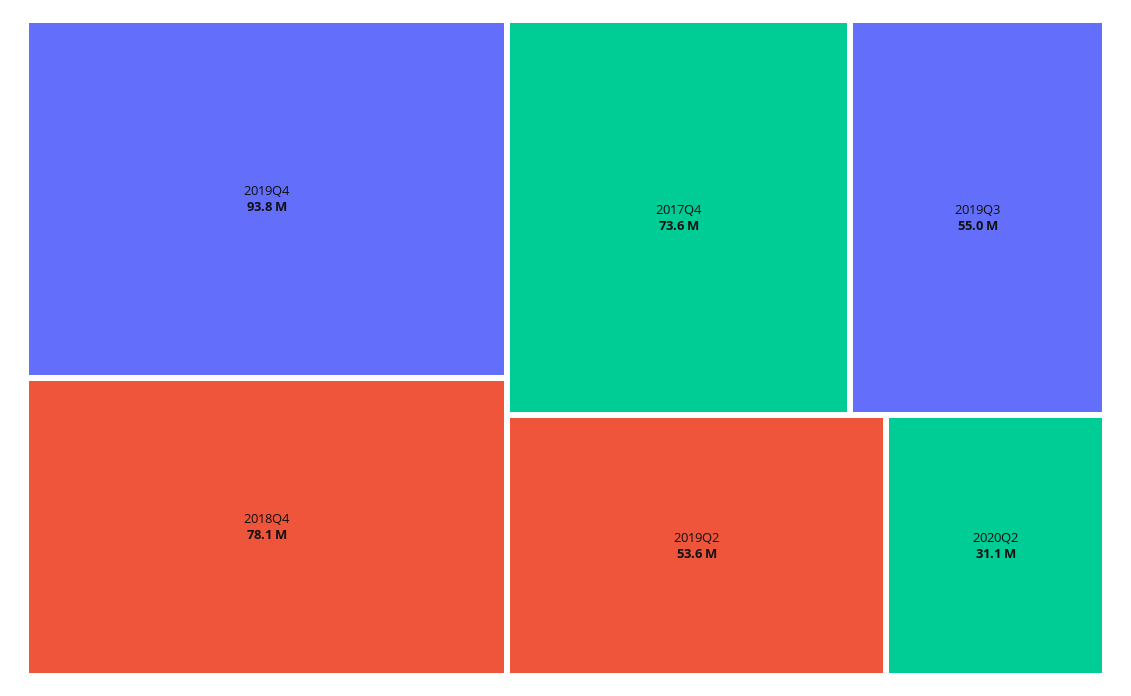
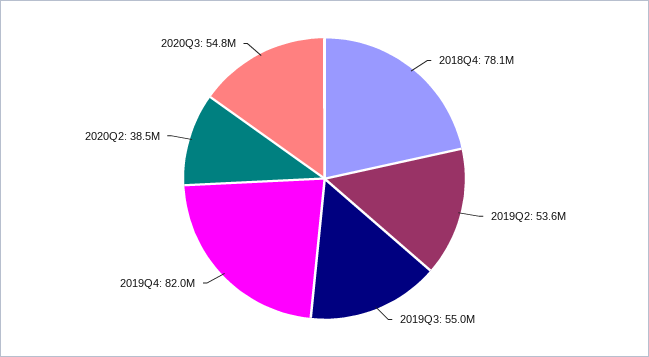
2019Q4: 93800000 -> 82000000
2017Q4: 73600000 -> none
2020Q2: 31100000 -> 38500000
2020Q3: none -> 54800000

